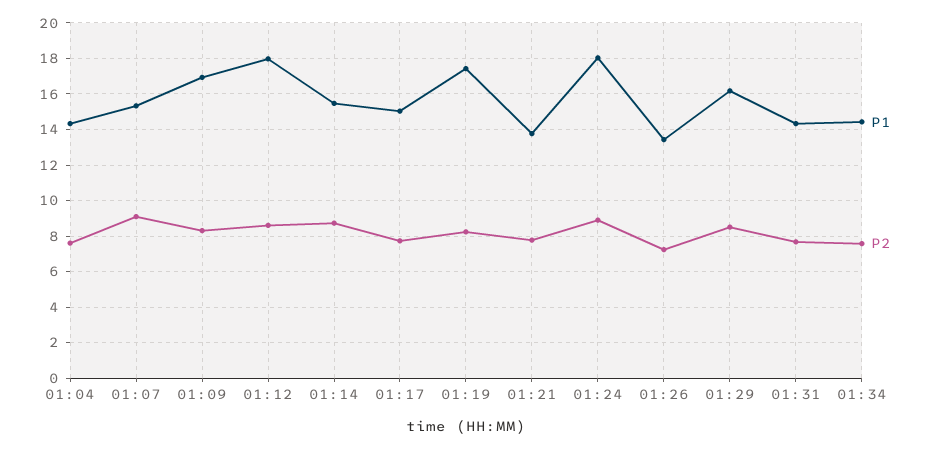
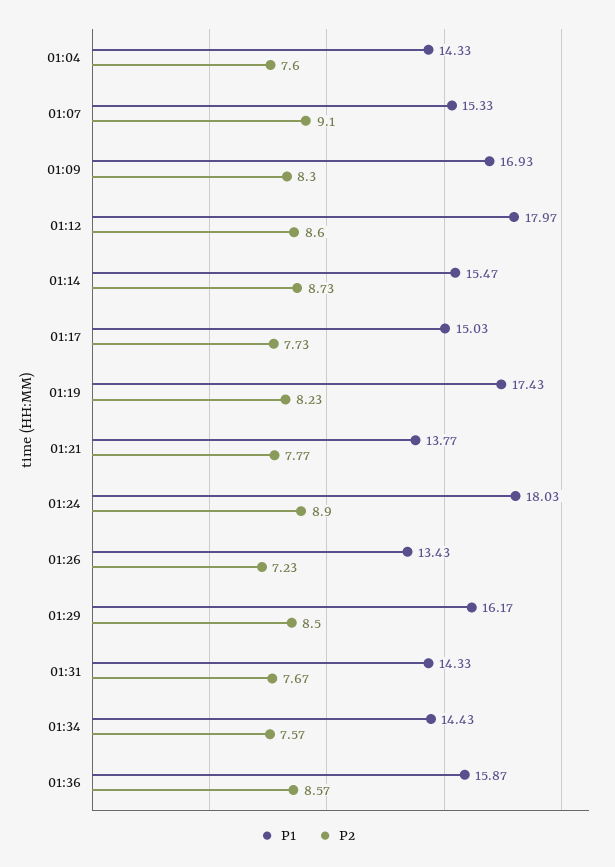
P1, 01:36: none -> 15.87
P2, 01:36: none -> 8.57

